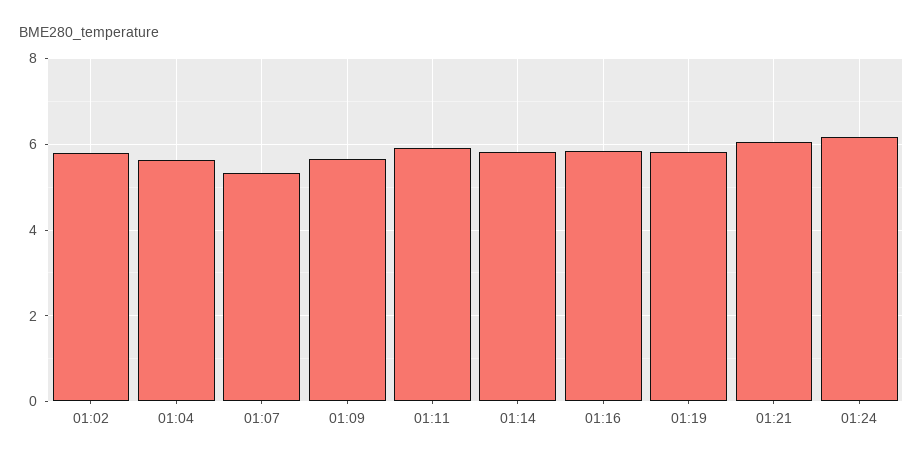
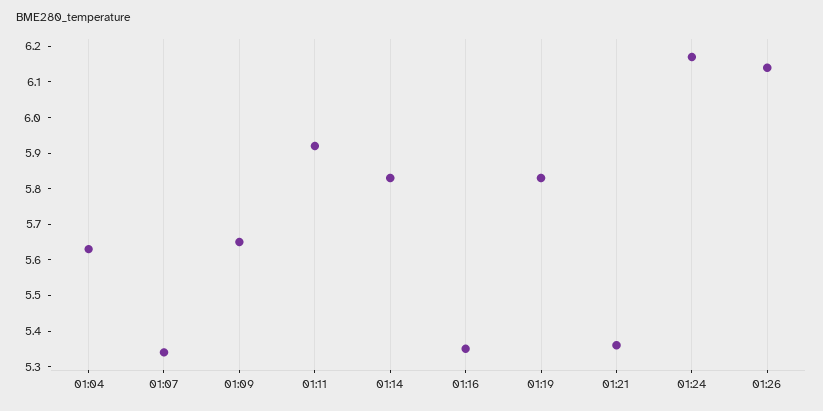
01:02: 5.8 -> none
01:16: 5.8 -> 5.35
01:21: 6 -> 5.35
01:26: none -> 6.15

